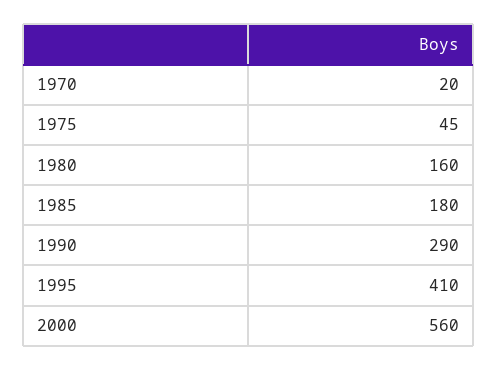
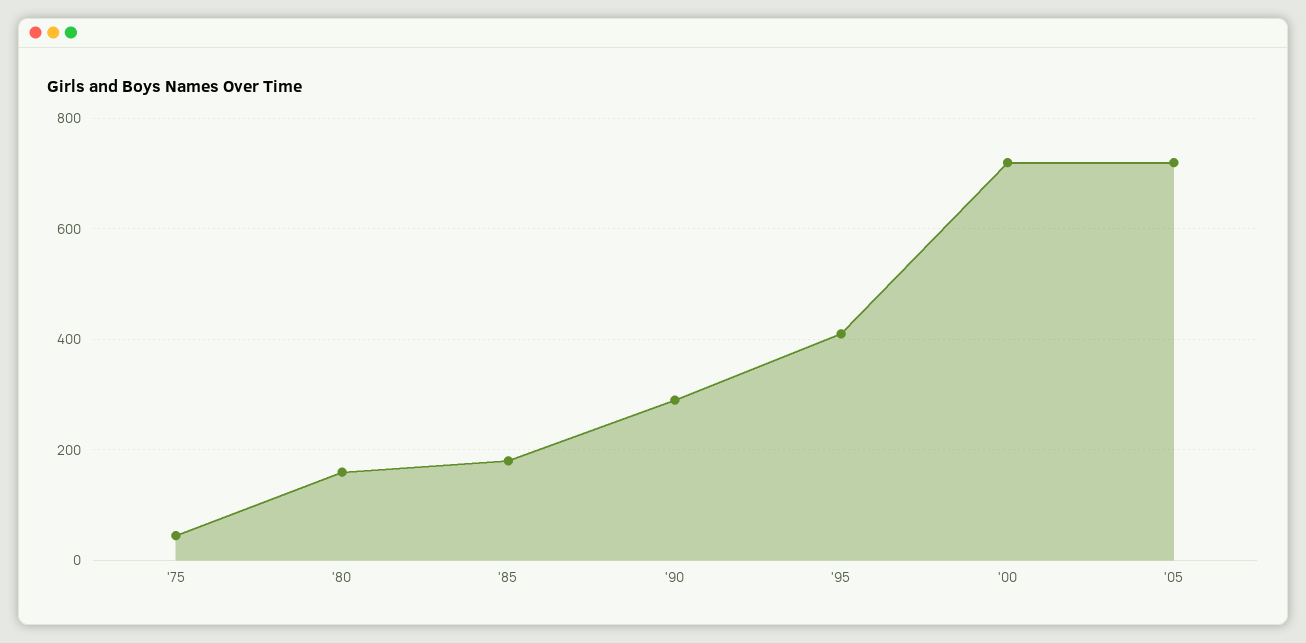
1970: 20 -> none
2000: 560 -> 720
'05: none -> 720

